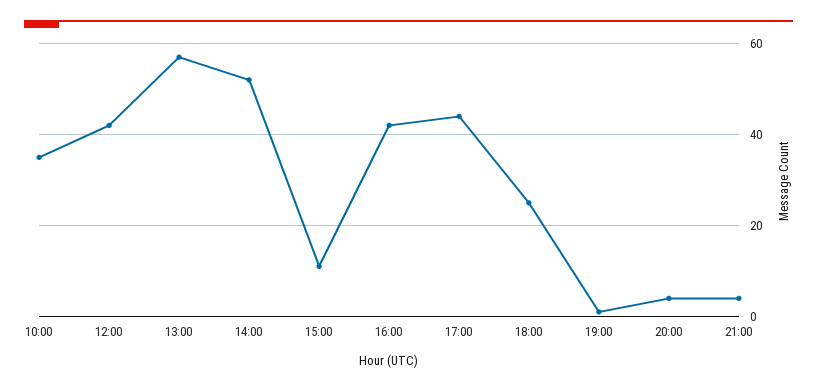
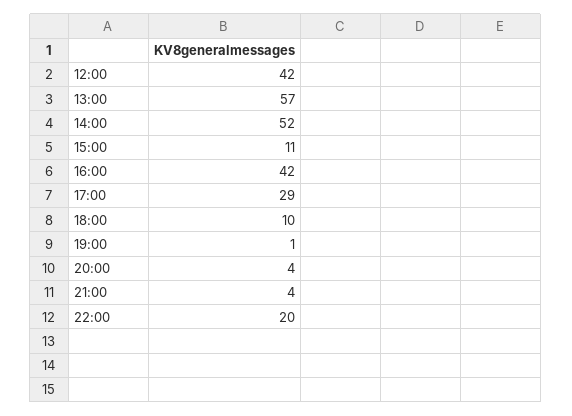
10:00: 35 -> none
17:00: 45 -> 29
18:00: 25 -> 10
22:00: none -> 20

